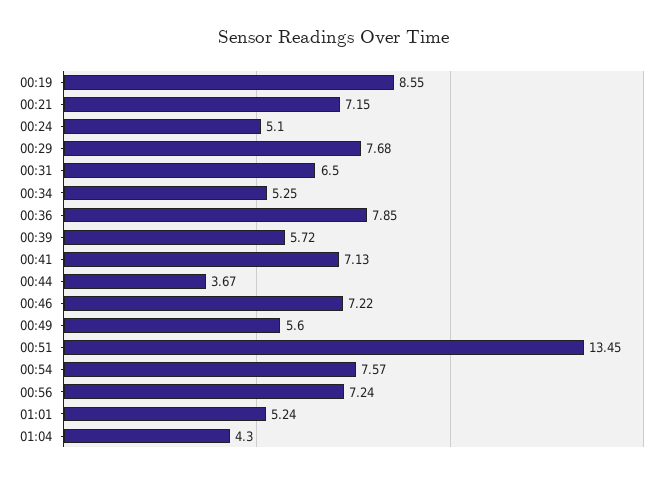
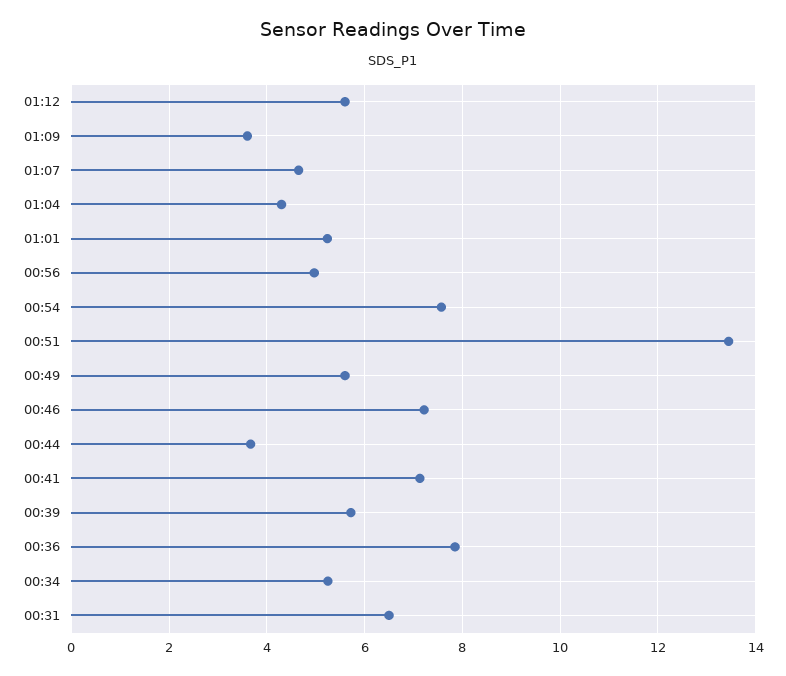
00:19: 8.55 -> none
00:21: 7.15 -> none
00:24: 5.1 -> none
00:29: 7.68 -> none
00:56: 7.24 -> 5
01:12: none -> 5.6
01:09: none -> 3.6
01:07: none -> 4.6

